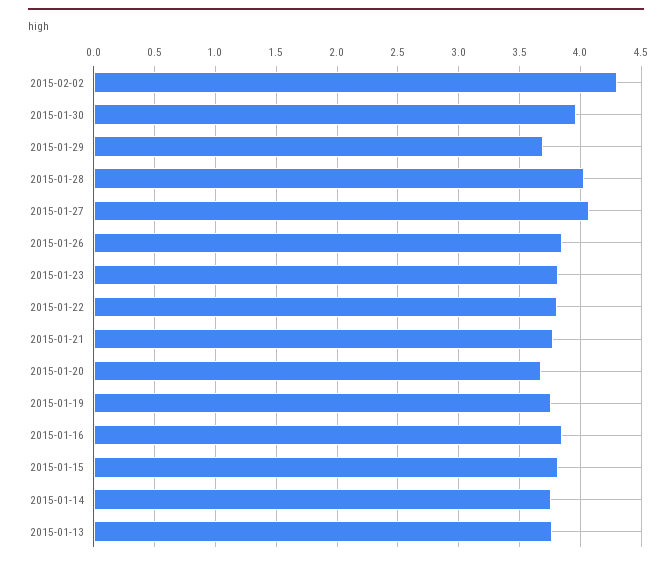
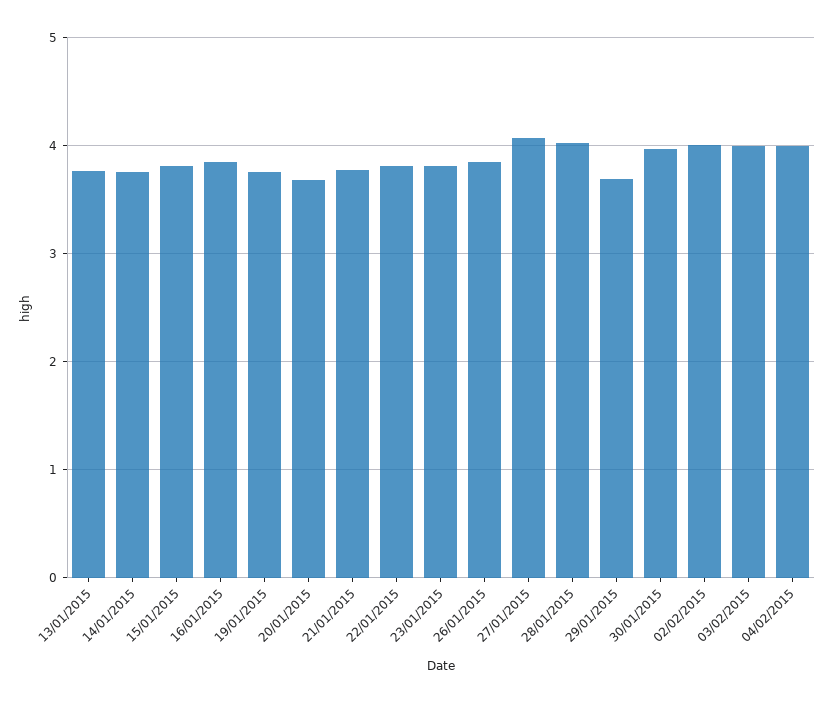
2015-02-02: 4.3 -> 4
03/02/2015: none -> 4
04/02/2015: none -> 4

